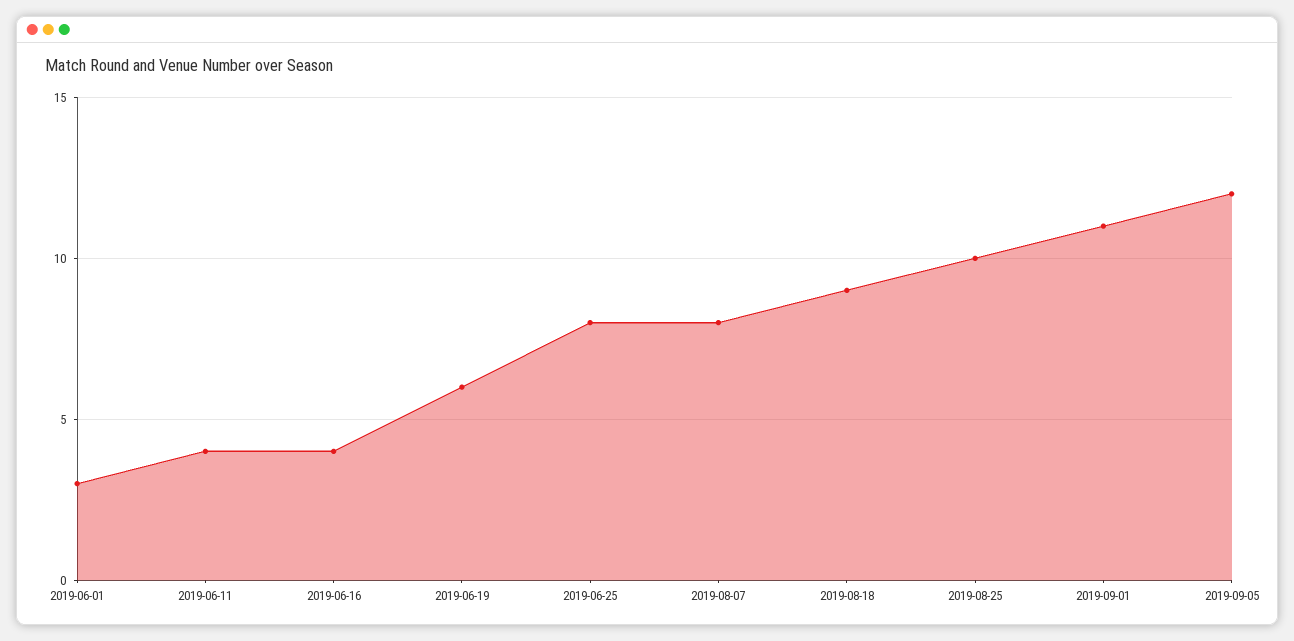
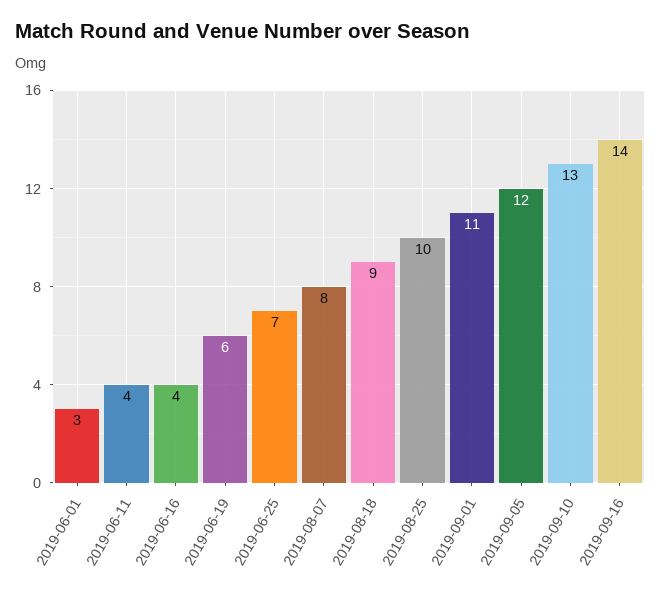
2019-06-25: 8 -> 7
2019-09-10: none -> 13
2019-09-16: none -> 14

